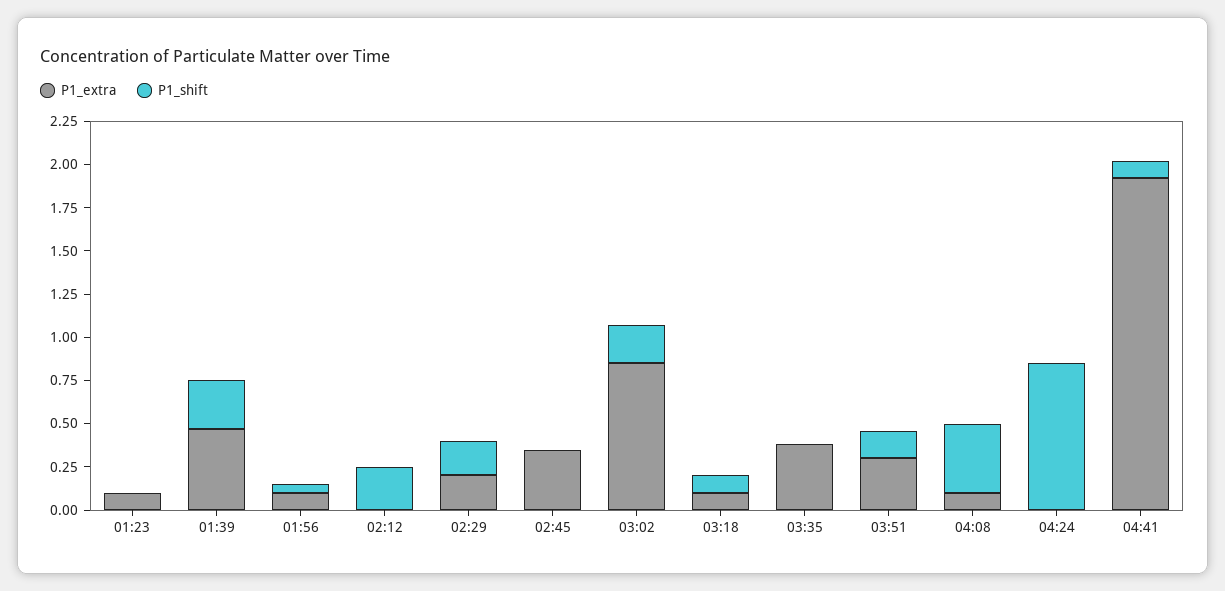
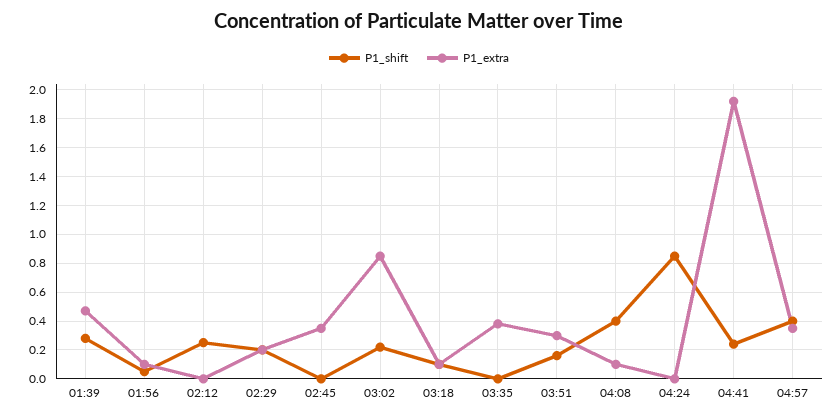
P1_extra, 01:23: 0.1 -> none
P1_shift, 01:23: 0 -> none
P1_shift, 04:41: 0.1 -> 0.25
P1_shift, 04:57: none -> 0.4
P1_extra, 04:57: none -> 0.35

